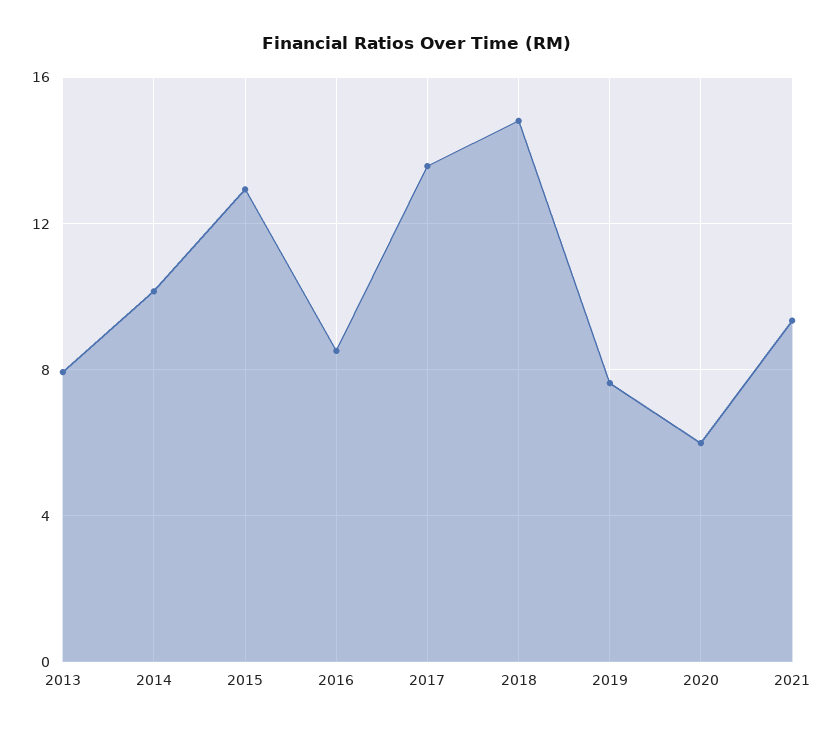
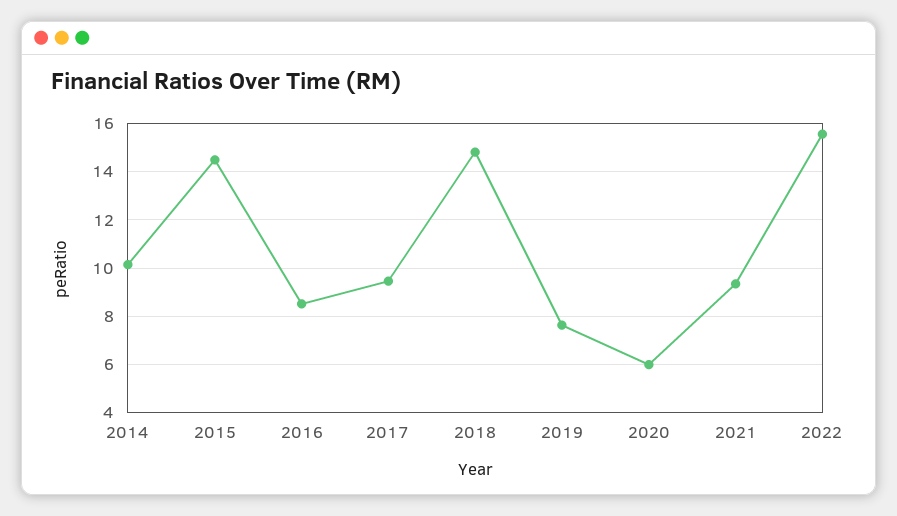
2013: 8 -> none
2015: 13 -> 14.5
2017: 13.5 -> 9.5
2022: none -> 15.5

